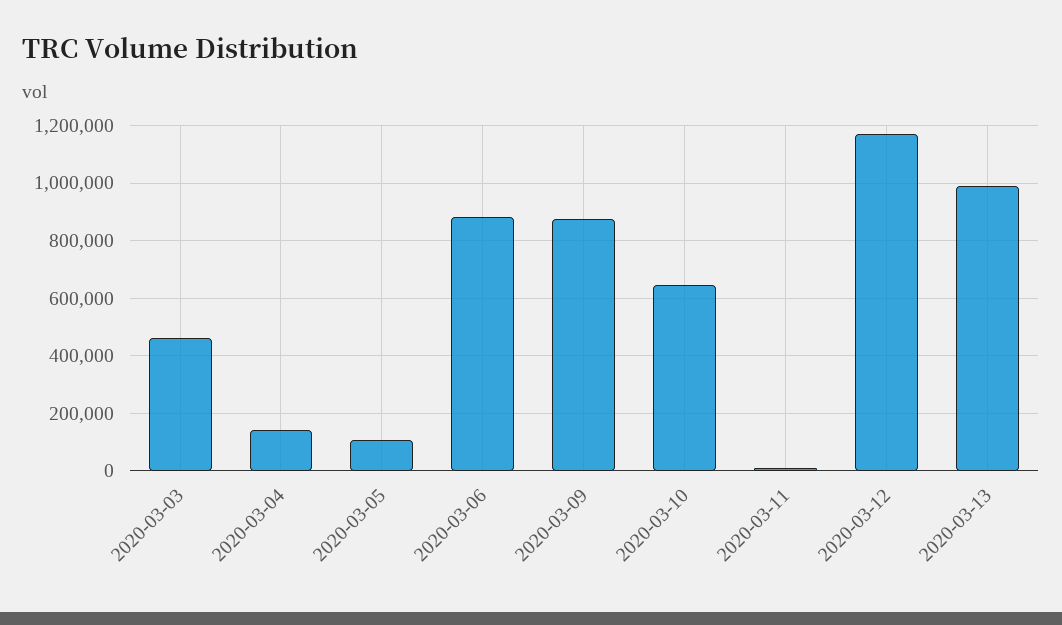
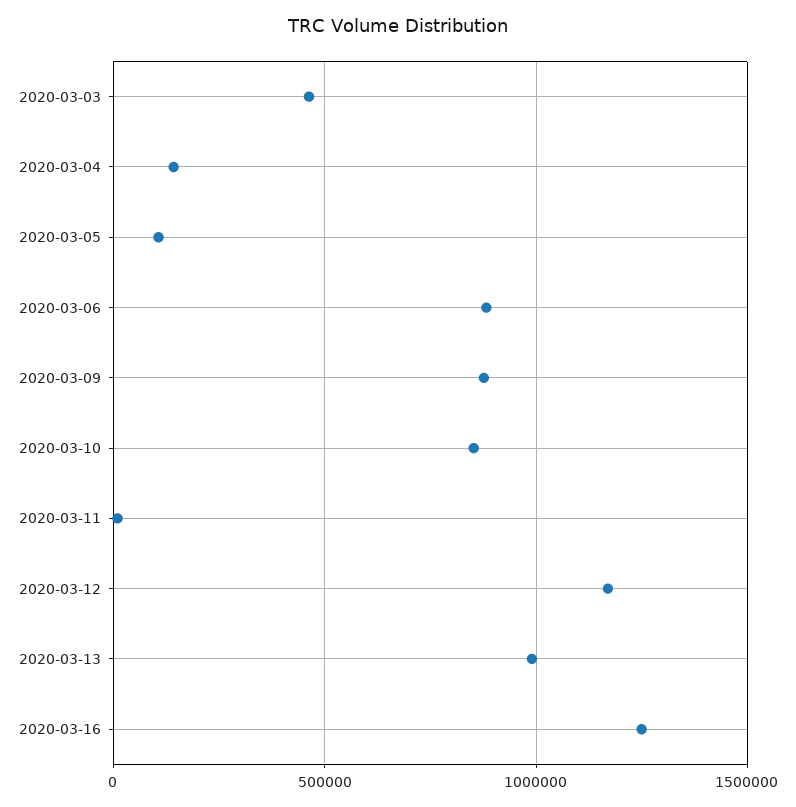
2020-03-10: 650000 -> 850000
2020-03-16: none -> 1250000

